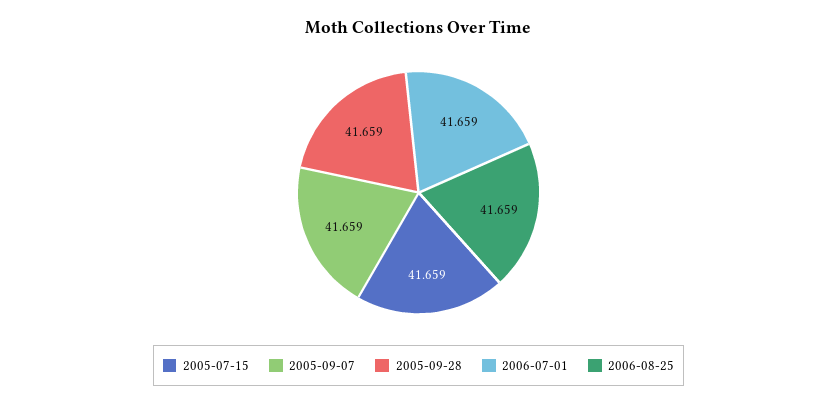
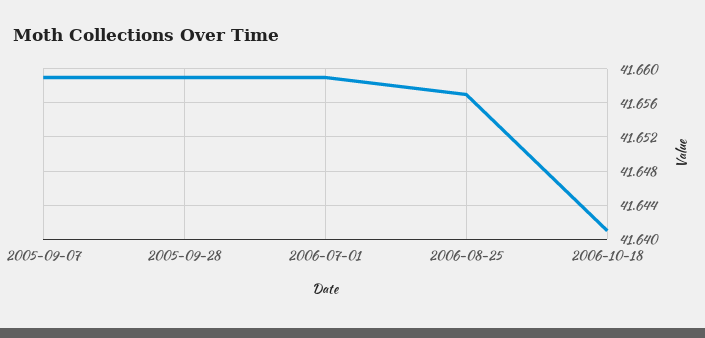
2005-07-15: 41.659 -> none
2006-08-25: 41.659 -> 41.657
2006-10-18: none -> 41.641

